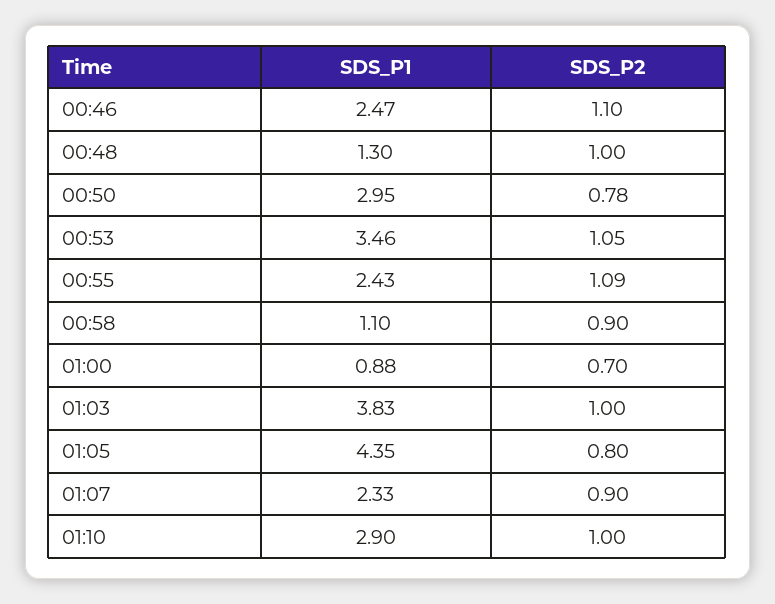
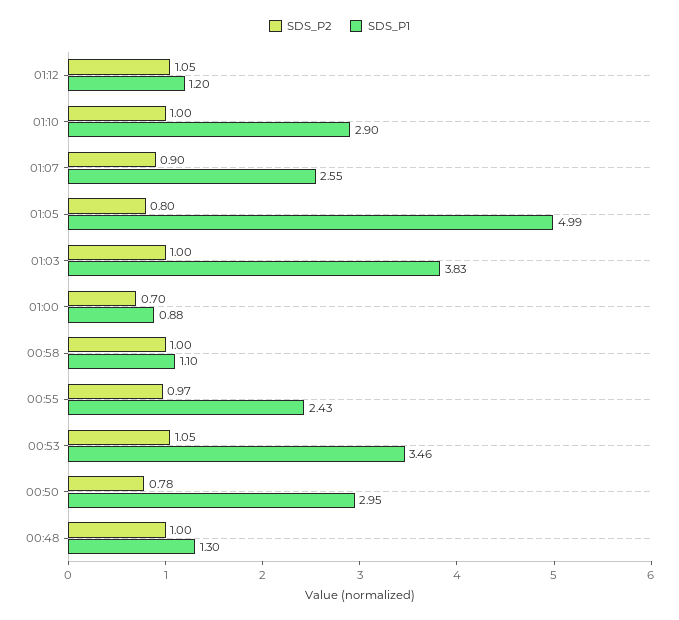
SDS_P1, 00:46: 2.47 -> none
SDS_P2, 00:46: 1.1 -> none
SDS_P2, 00:55: 1.09 -> 0.97
SDS_P2, 00:58: 0.9 -> 1
SDS_P1, 01:05: 4.35 -> 4.99
SDS_P1, 01:07: 2.33 -> 2.55
SDS_P2, 01:12: none -> 1.05
SDS_P1, 01:12: none -> 1.2

